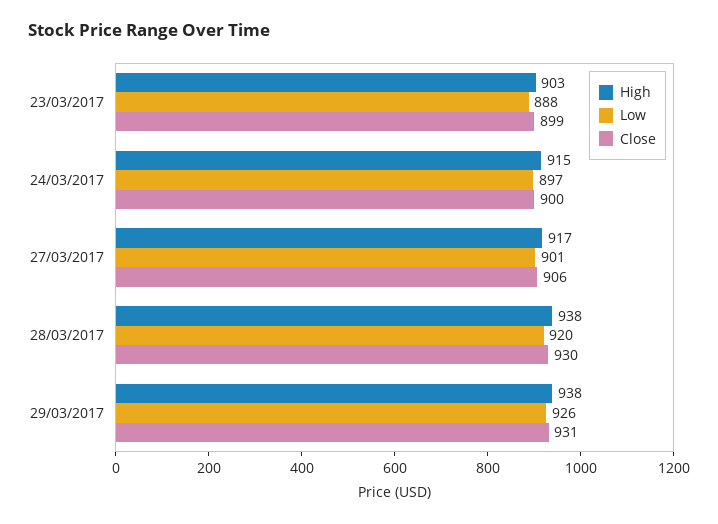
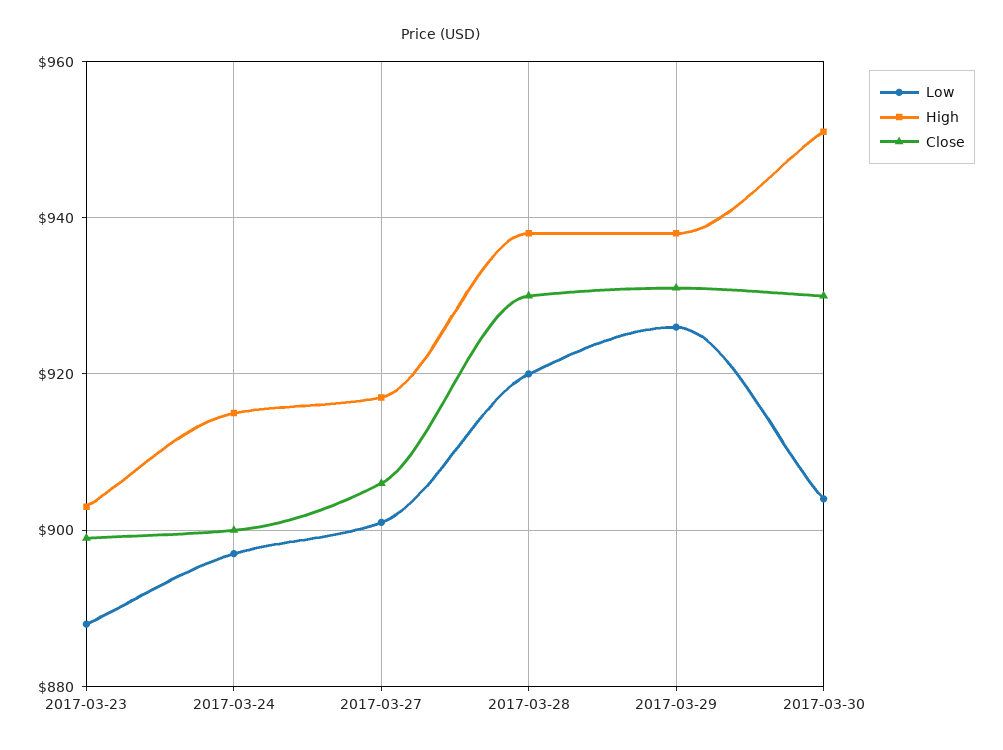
Low, 2017-03-30: none -> 905
High, 2017-03-30: none -> 950
Close, 2017-03-30: none -> 930

